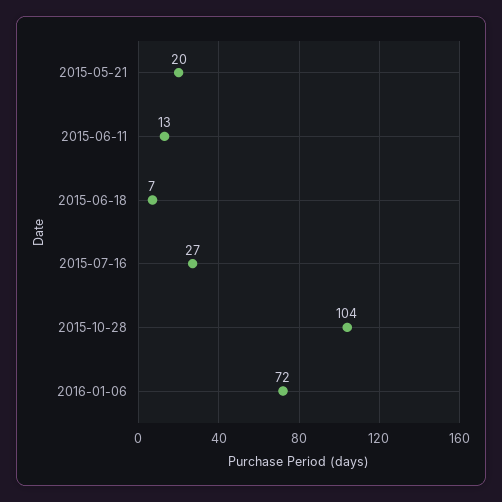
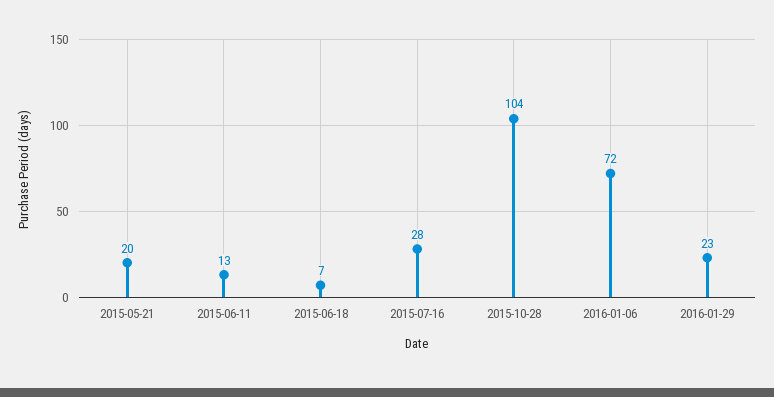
2015-07-16: 27 -> 28
2016-01-29: none -> 23

